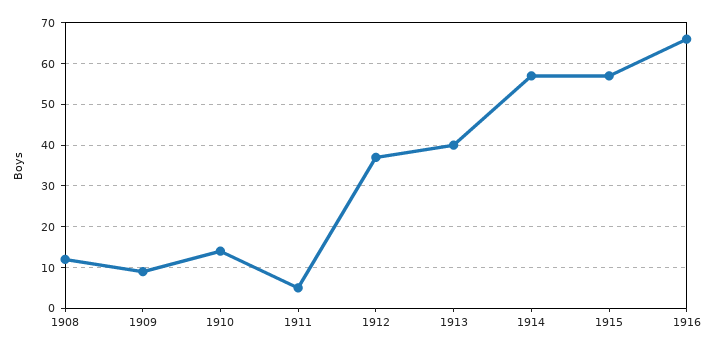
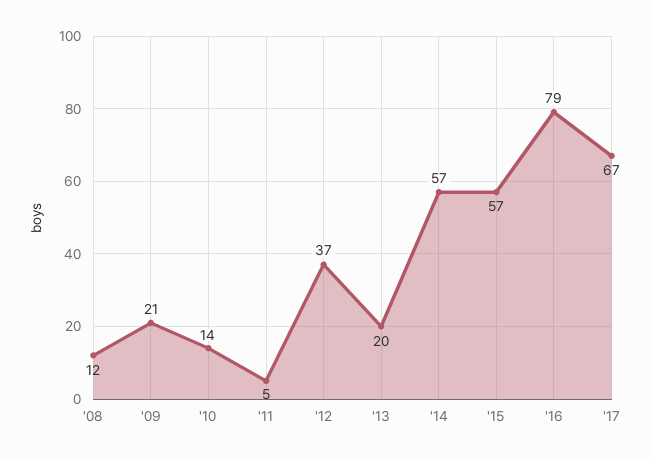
1909: 10 -> 21
1913: 40 -> 20
1916: 65 -> 79
'17: none -> 67

